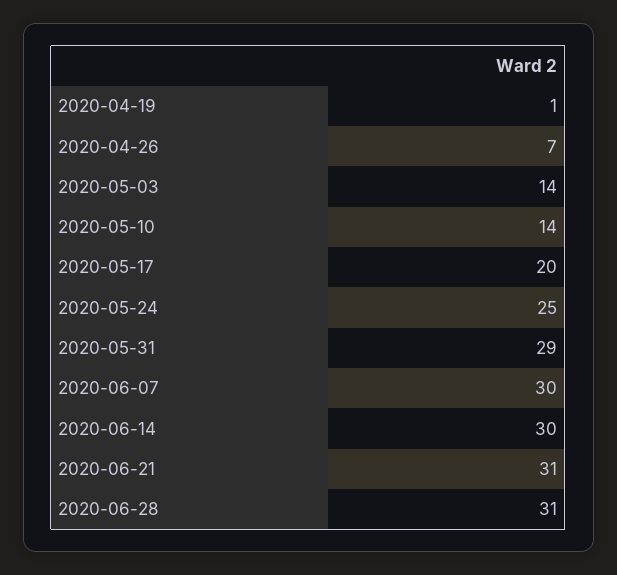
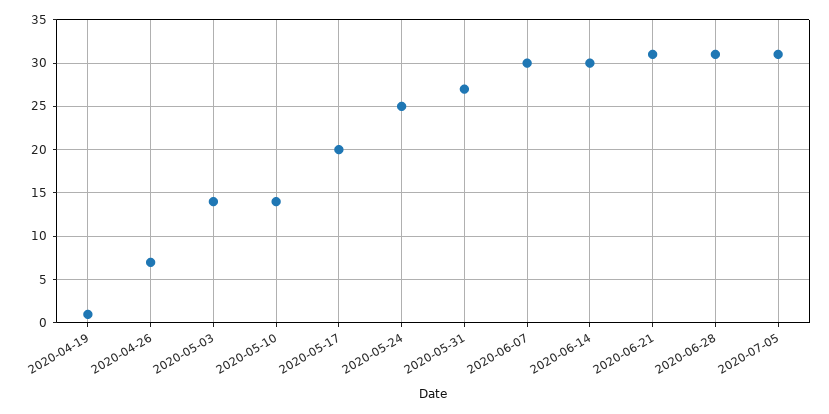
2020-05-31: 29 -> 27
2020-07-05: none -> 31

